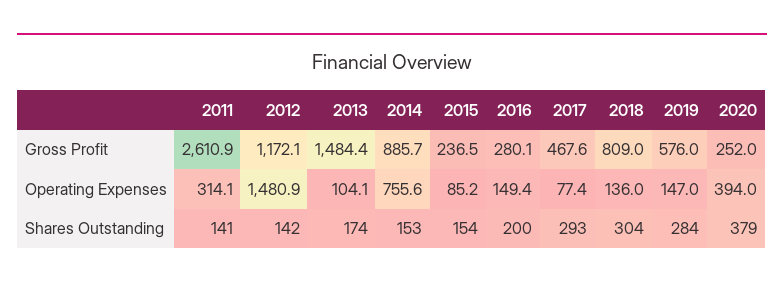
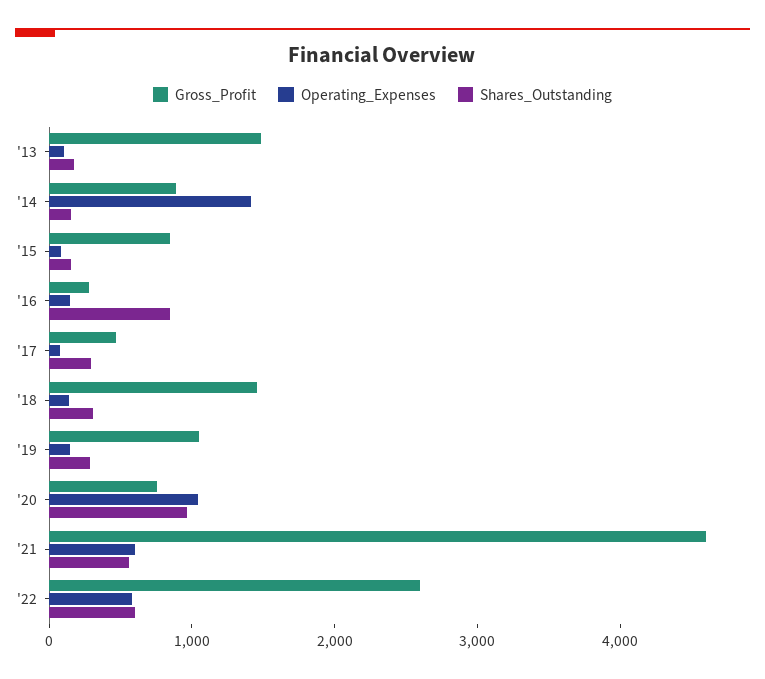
Gross Profit, 2011: 2610.9 -> none
Gross Profit, 2012: 1172.1 -> none
Gross Profit, 2015: 236.5 -> 800
Gross Profit, 2018: 809 -> 1400
Gross Profit, 2019: 576 -> 1000
Gross Profit, 2020: 252 -> 800
Operating Expenses, 2011: 314.1 -> none
Operating Expenses, 2012: 1480.9 -> none
Operating Expenses, 2014: 755.6 -> 1400
Operating Expenses, 2020: 394 -> 1000
Shares Outstanding, 2011: 141 -> none
Shares Outstanding, 2012: 142 -> none
Shares Outstanding, 2016: 200 -> 800
Shares Outstanding, 2020: 379 -> 1000
Gross Profit, '21: none -> 4600
Operating Expenses, '21: none -> 600
Shares Outstanding, '21: none -> 600
Gross Profit, '22: none -> 2600
Operating Expenses, '22: none -> 600
Shares Outstanding, '22: none -> 600

